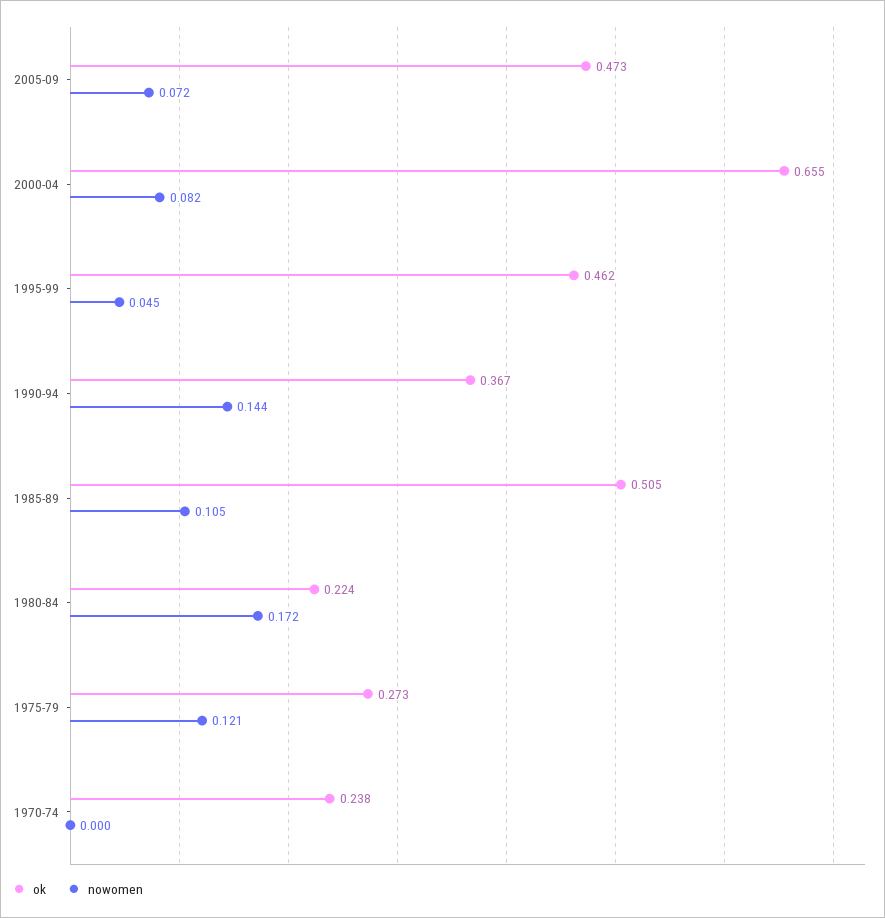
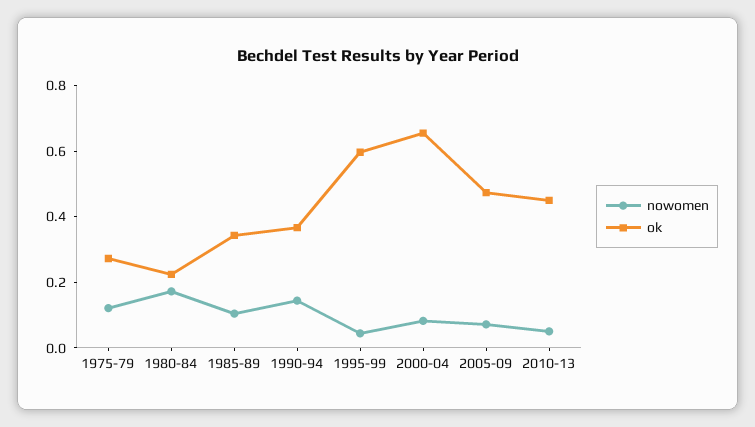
ok, 1995-99: 0.462 -> 0.6
ok, 1985-89: 0.505 -> 0.35
ok, 1970-74: 0.238 -> none
nowomen, 1970-74: 0 -> none
nowomen, 2010-13: none -> 0.05
ok, 2010-13: none -> 0.45

